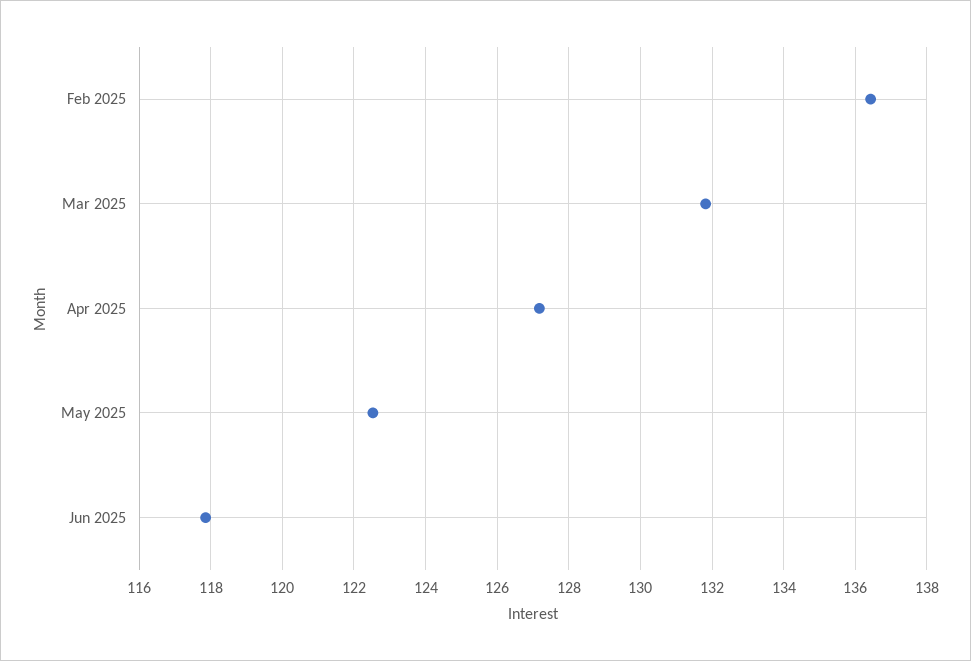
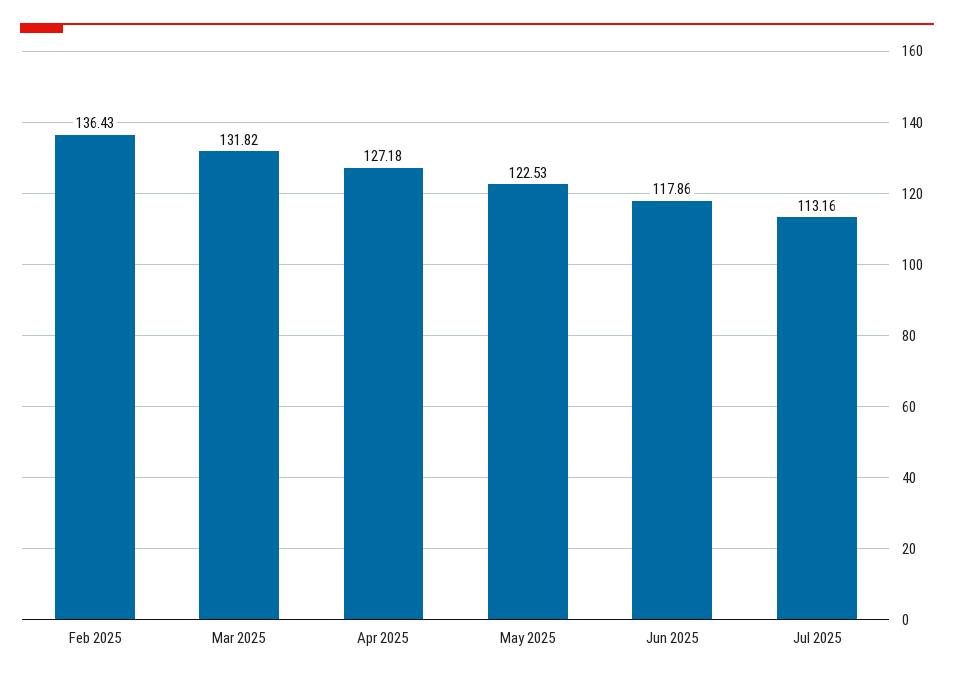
Jul 2025: none -> 113.16

